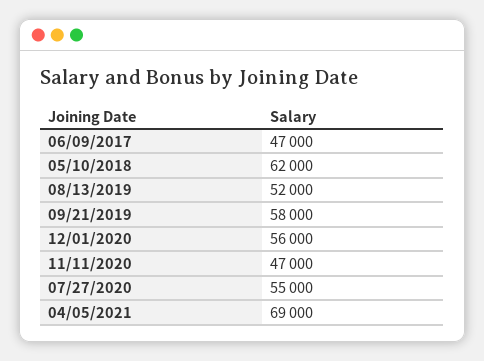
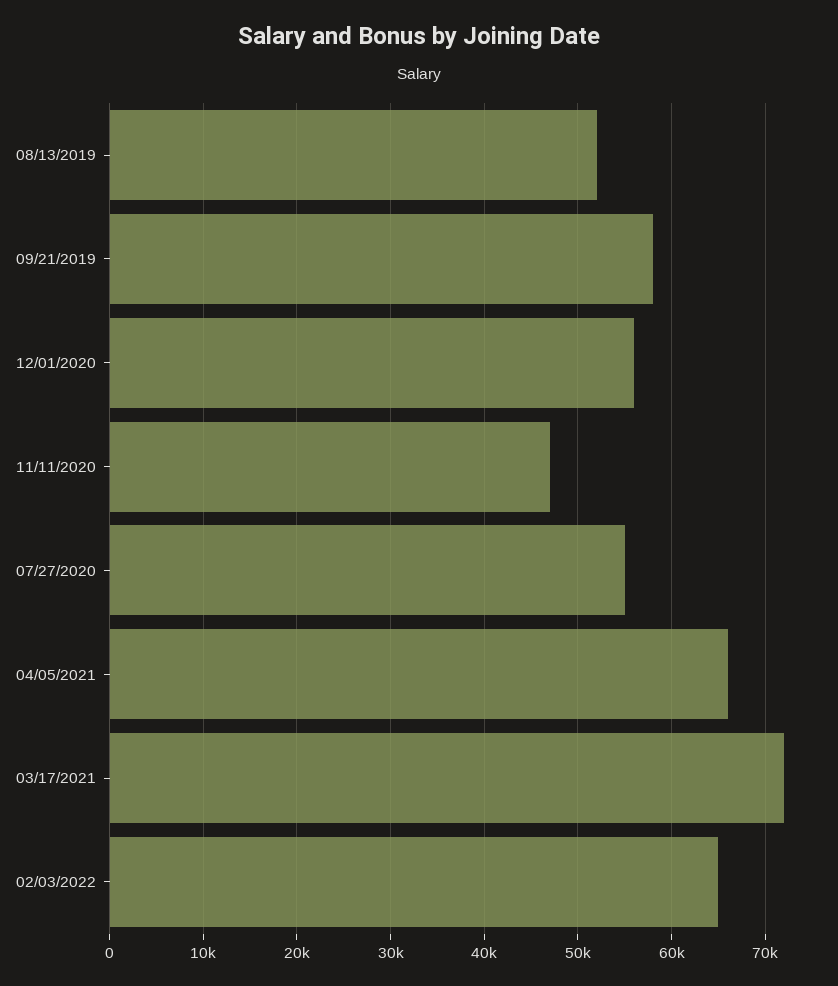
06/09/2017: 47000 -> none
05/10/2018: 62000 -> none
04/05/2021: 69000 -> 66000
03/17/2021: none -> 72000
02/03/2022: none -> 65000

